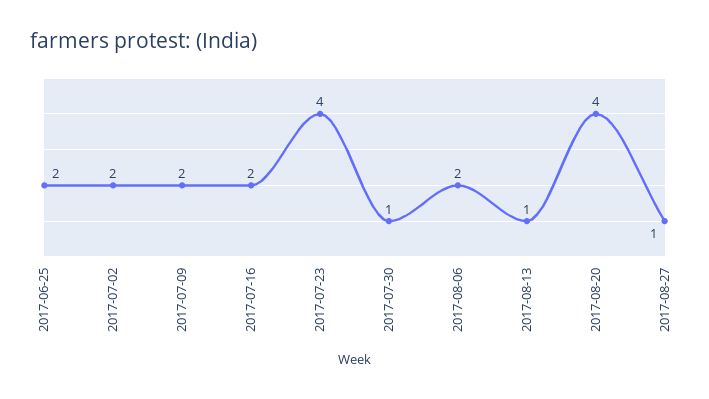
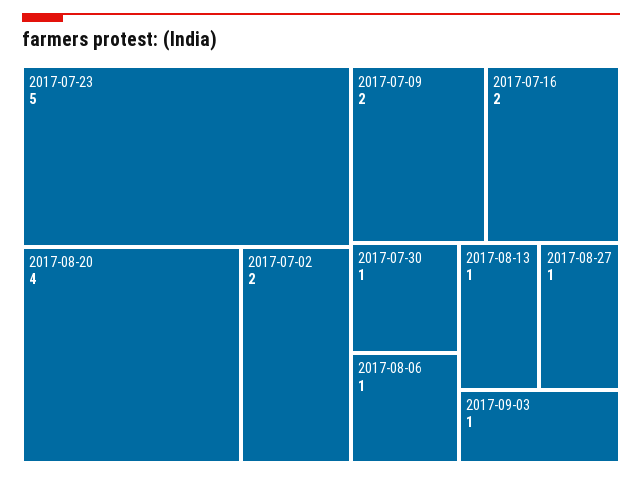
2017-06-25: 2 -> none
2017-07-23: 4 -> 5
2017-08-06: 2 -> 1
2017-09-03: none -> 1

